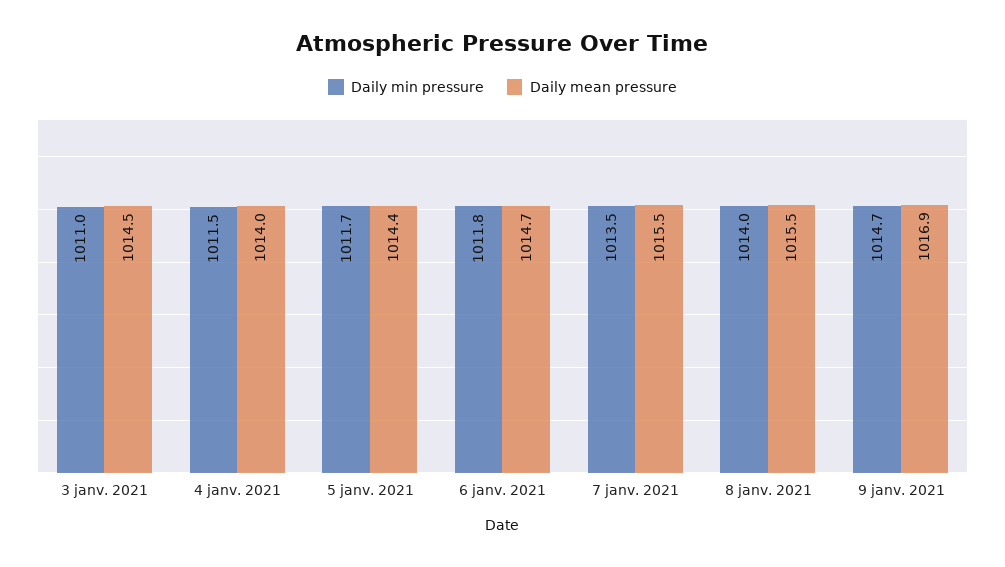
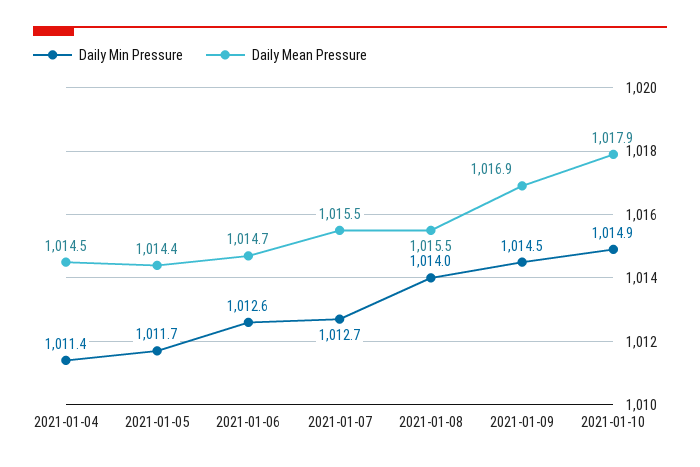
Daily min pressure, 3 janv. 2021: 1011 -> none
Daily mean pressure, 3 janv. 2021: 1014.5 -> none
Daily min pressure, 4 janv. 2021: 1011.5 -> 1011.4
Daily mean pressure, 4 janv. 2021: 1014 -> 1014.5
Daily min pressure, 6 janv. 2021: 1011.8 -> 1012.6
Daily min pressure, 7 janv. 2021: 1013.5 -> 1012.7
Daily min pressure, 9 janv. 2021: 1014.7 -> 1014.5
Daily min pressure, 2021-01-10: none -> 1014.9
Daily mean pressure, 2021-01-10: none -> 1017.9

